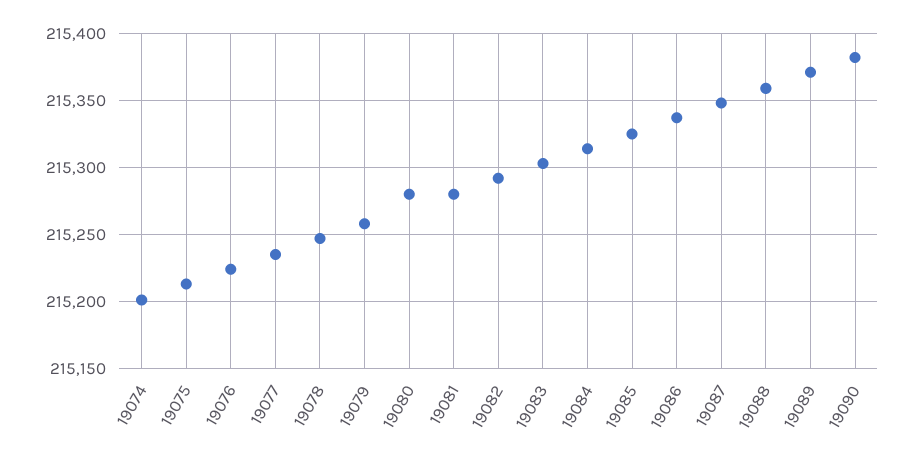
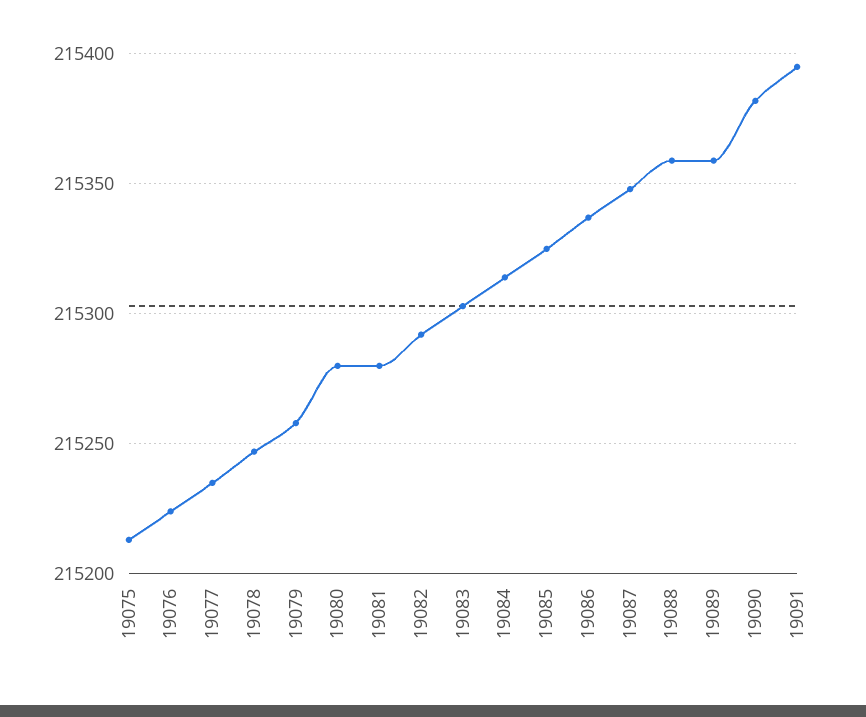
19074: 215200 -> none
19089: 215370 -> 215360
19091: none -> 215395

